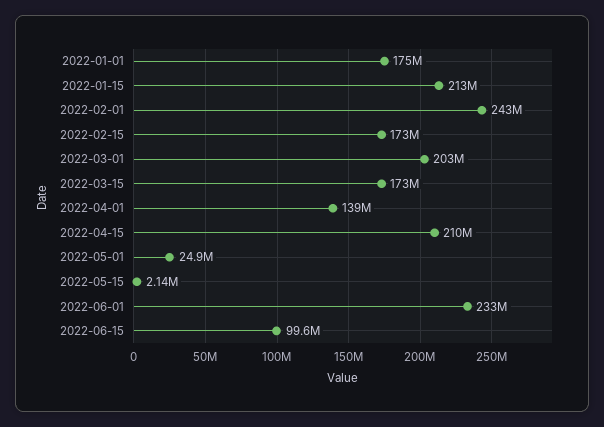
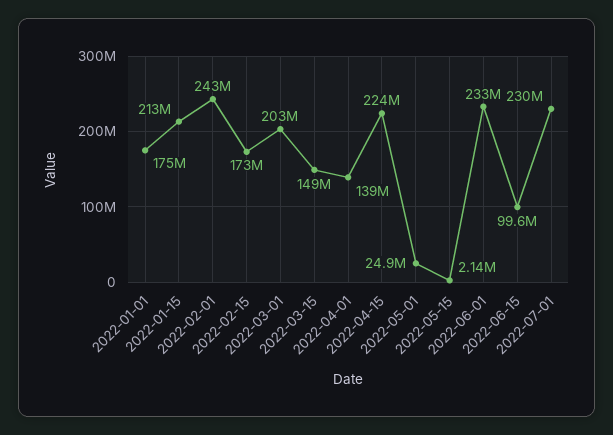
2022-03-15: 173000000 -> 149000000
2022-04-15: 210000000 -> 224000000
2022-07-01: none -> 230000000

